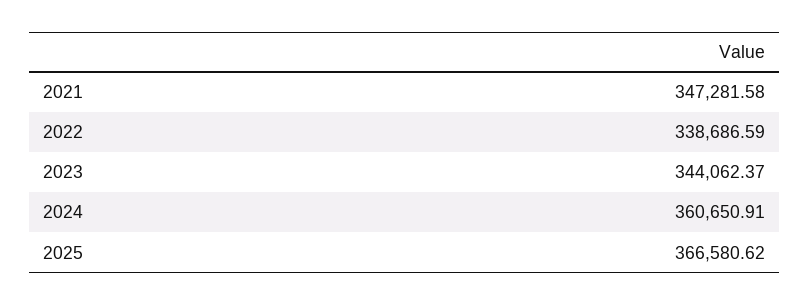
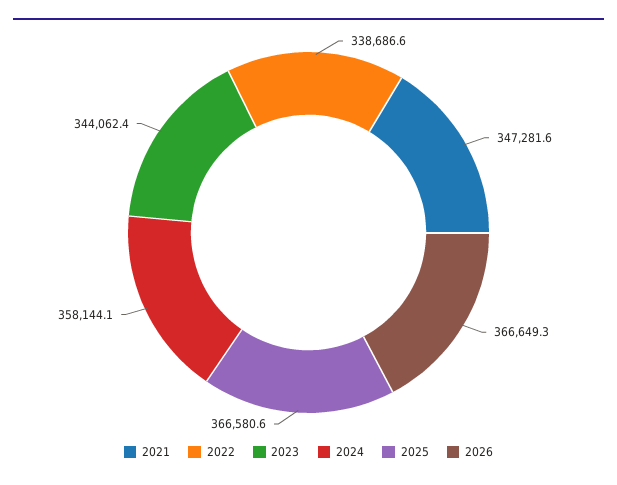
2024: 360650.91 -> 358144.1
2026: none -> 366649.3

